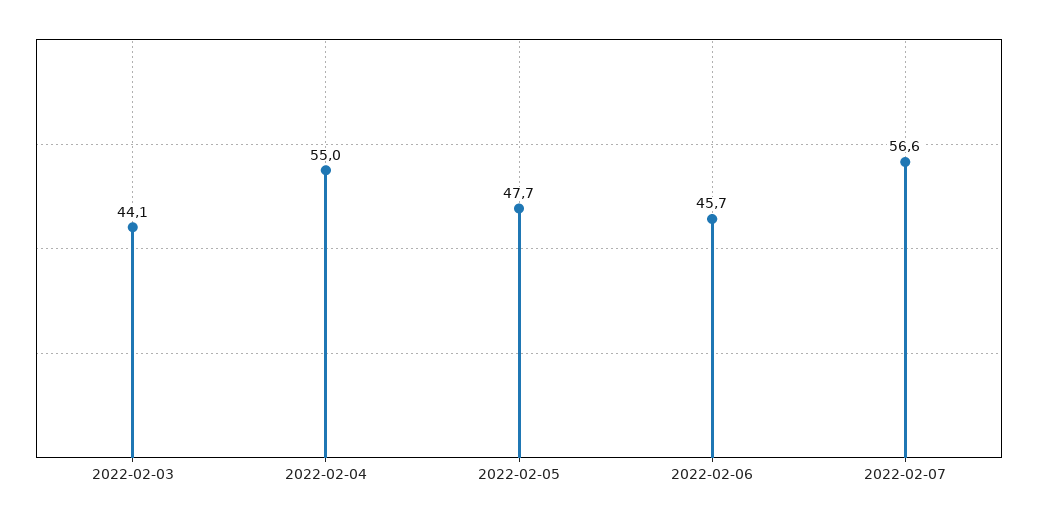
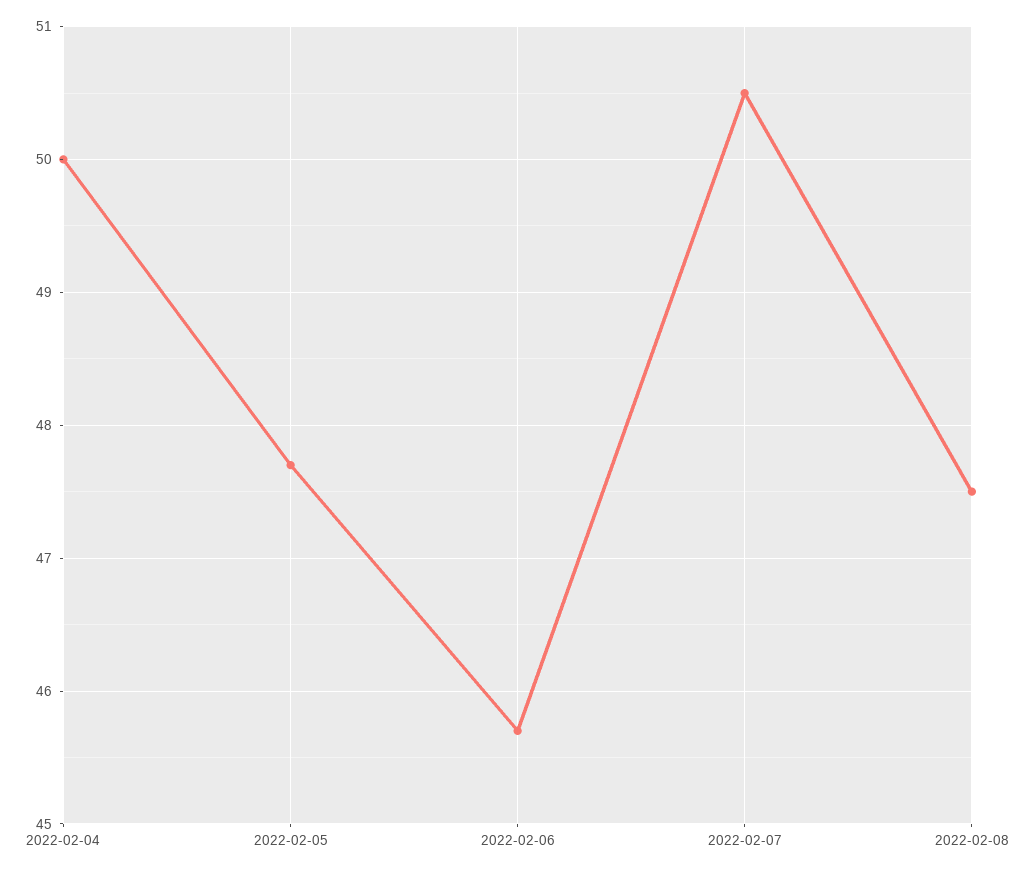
2022-02-03: 44.1 -> none
2022-02-04: 55 -> 50
2022-02-07: 56.6 -> 50.5
2022-02-08: none -> 47.5

